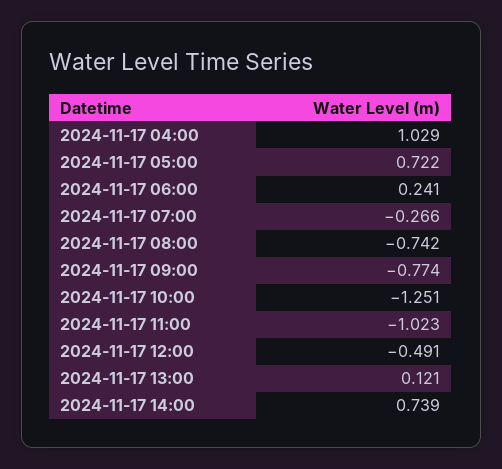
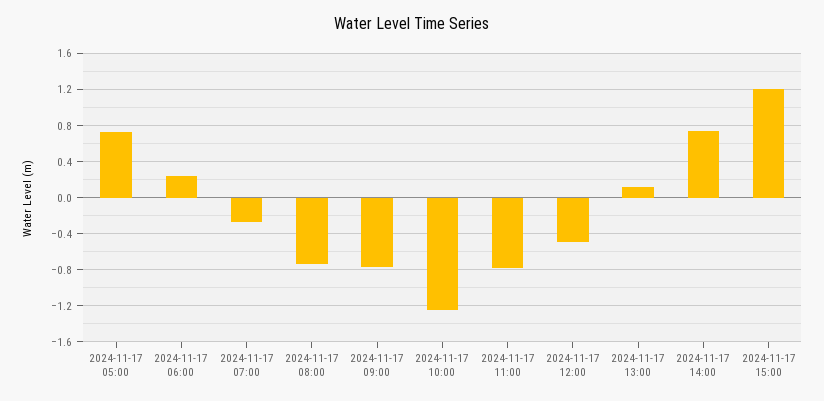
2024-11-17 04:00: 1.029 -> none
2024-11-17 11:00: -1.023 -> -0.8
2024-11-17 15:00: none -> 1.2

